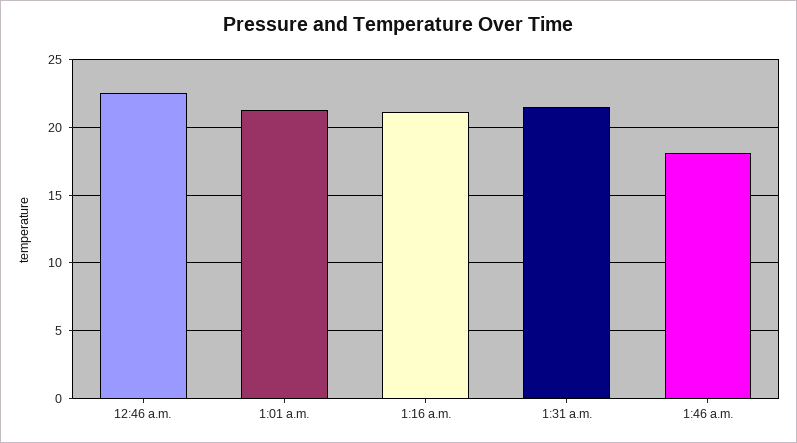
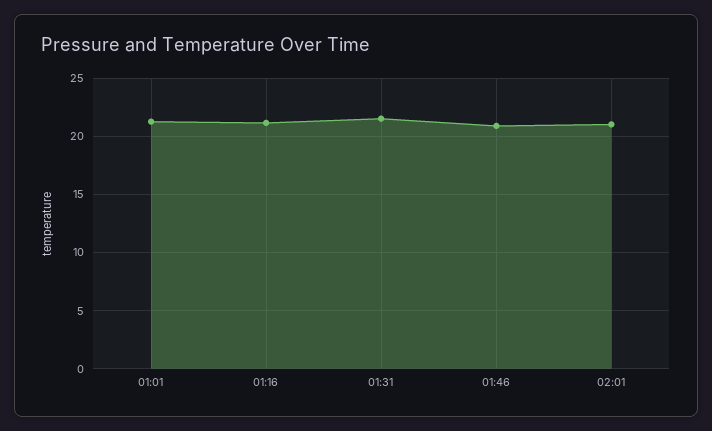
12:46 a.m.: 22.5 -> none
1:46 a.m.: 18 -> 21
02:01: none -> 21

